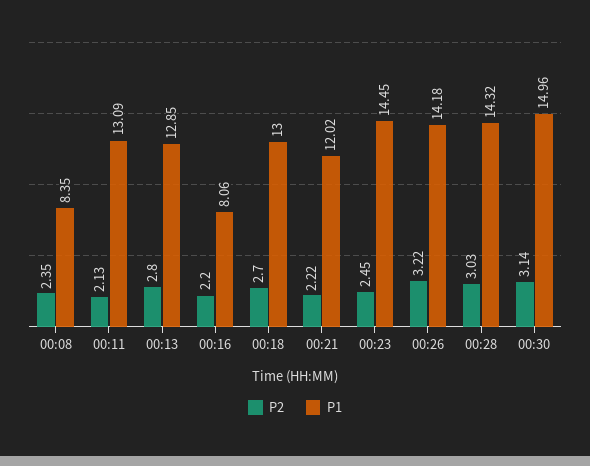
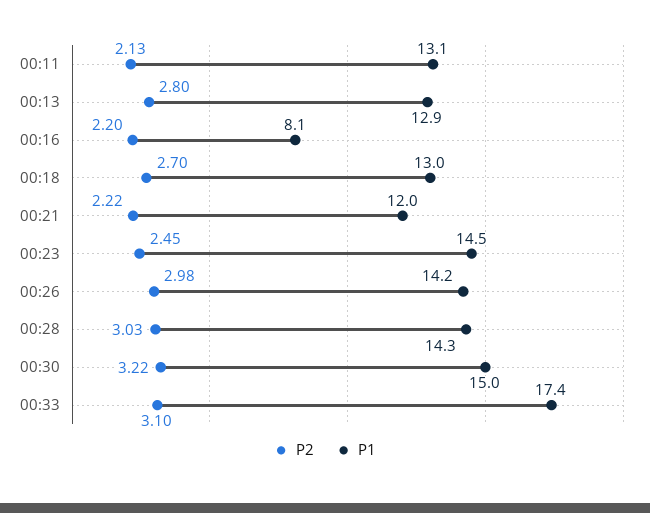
P2, 00:08: 2.35 -> none
P1, 00:08: 8.35 -> none
P2, 00:26: 3.22 -> 2.98
P2, 00:30: 3.14 -> 3.22
P2, 00:33: none -> 3.1
P1, 00:33: none -> 17.4

